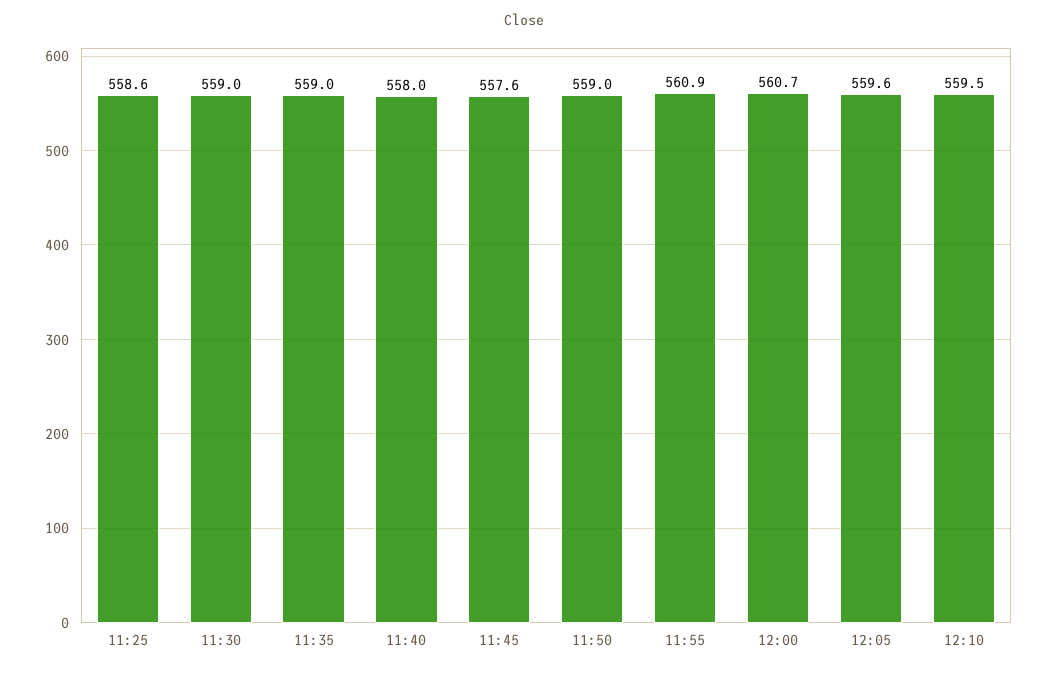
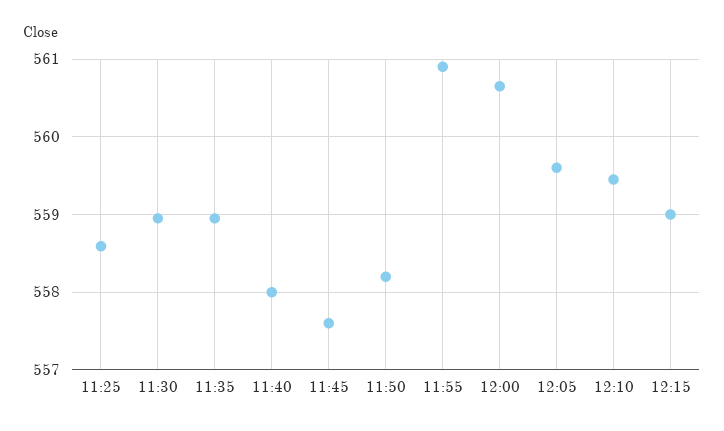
11:50: 559 -> 558.2
12:15: none -> 559

